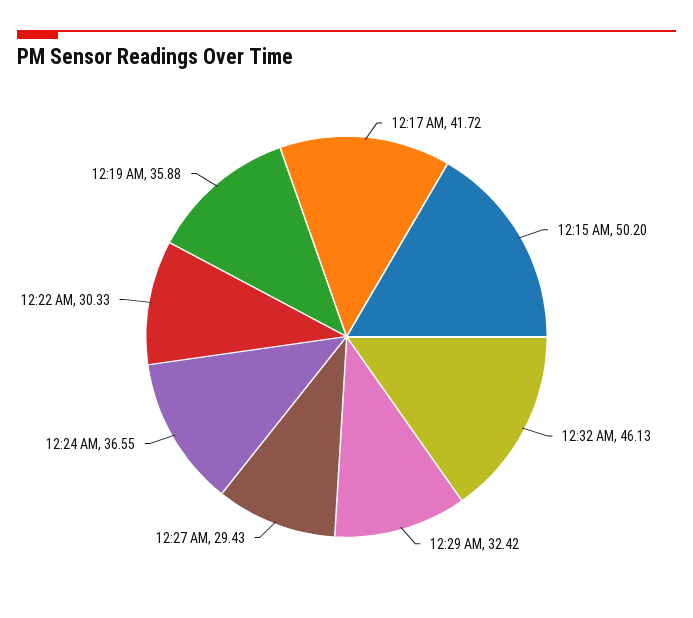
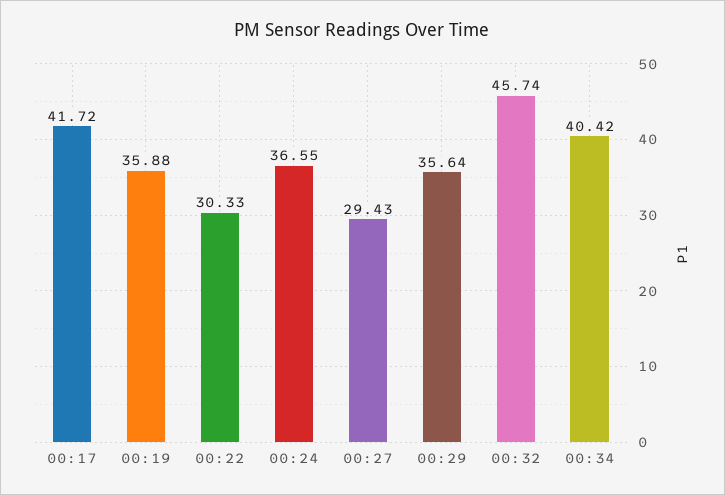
12:15 AM: 50.2 -> none
12:32 AM: 46.13 -> 45.74
12:29 AM: 32.42 -> 35.64
00:34: none -> 40.42

